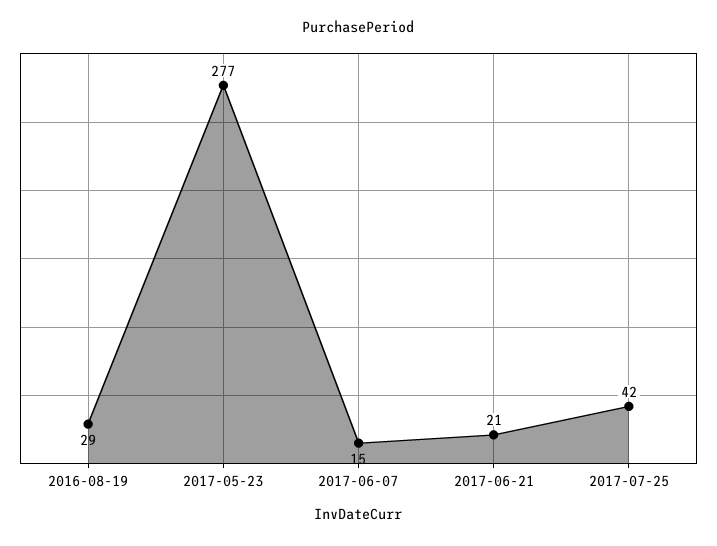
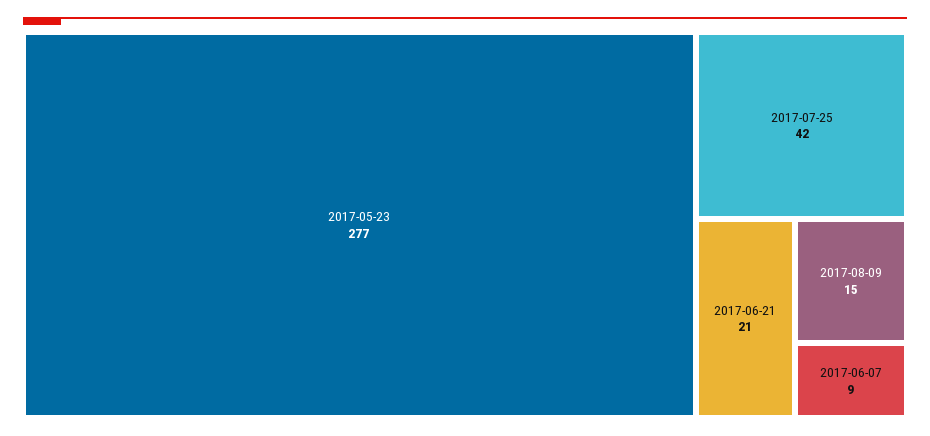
2016-08-19: 29 -> none
2017-06-07: 15 -> 9
2017-08-09: none -> 15

